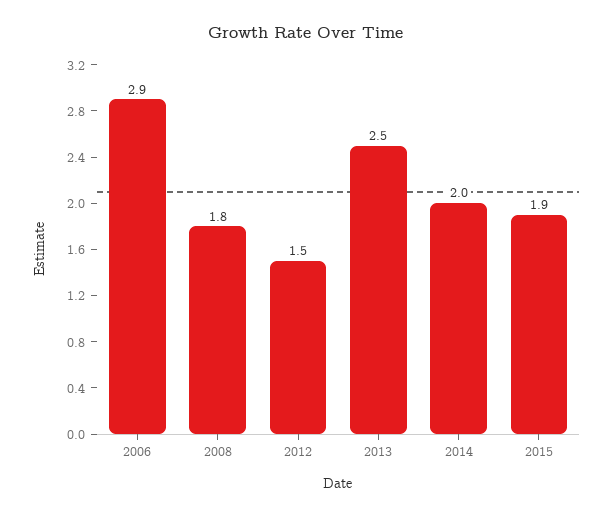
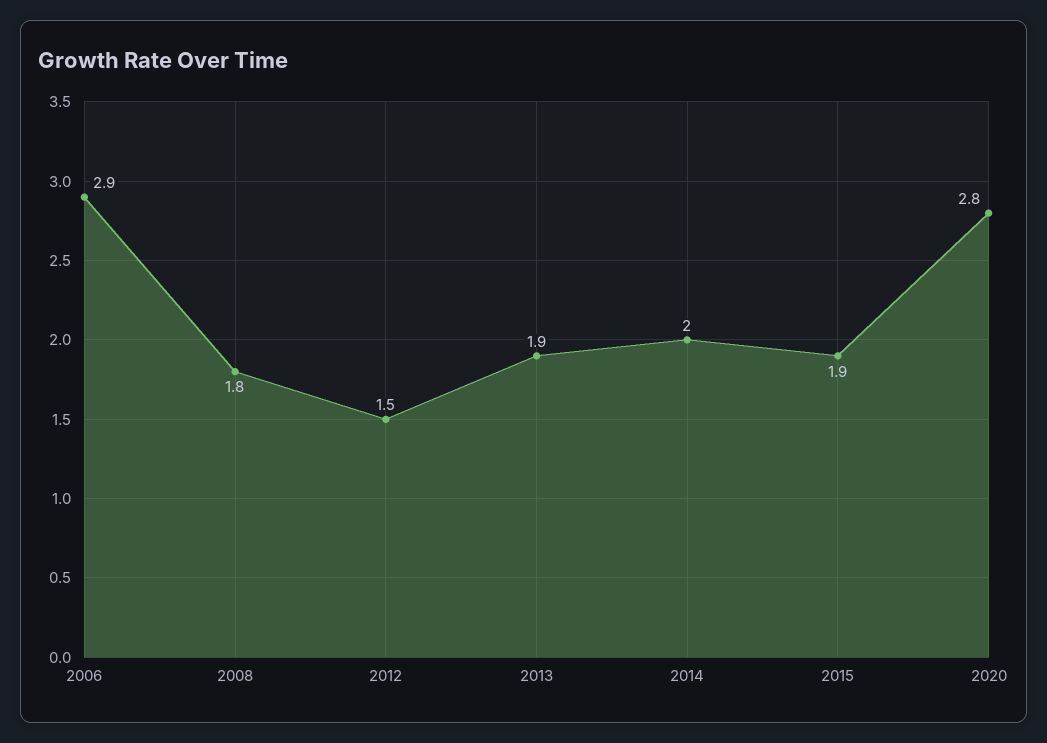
2013: 2.5 -> 1.9
2020: none -> 2.8

